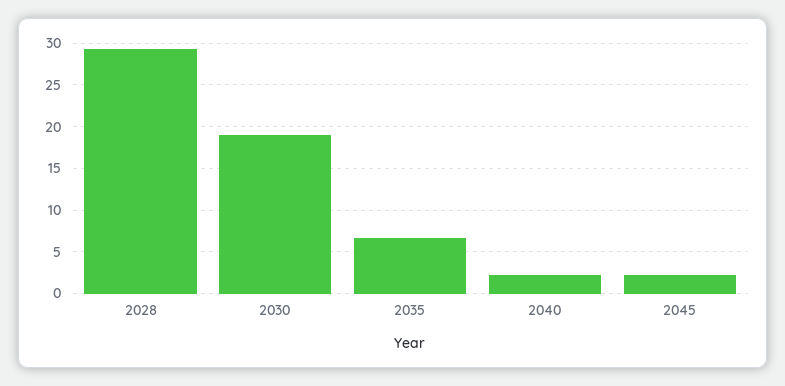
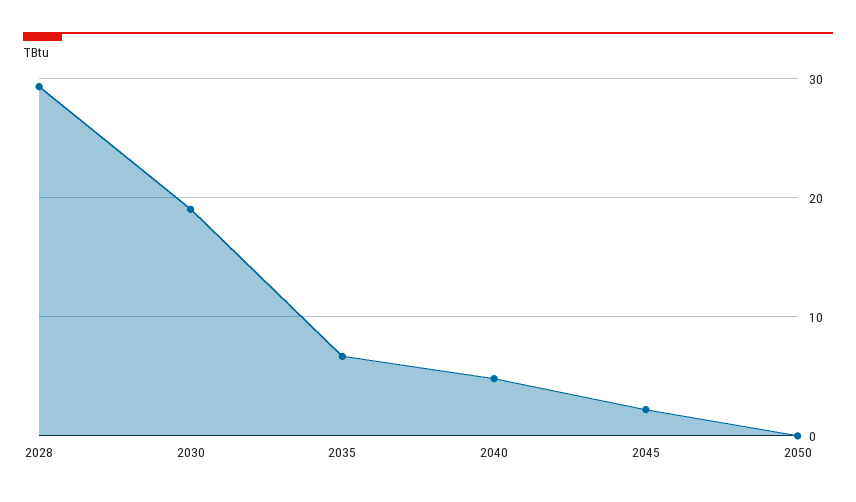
2040: 2 -> 5
2050: none -> 0

